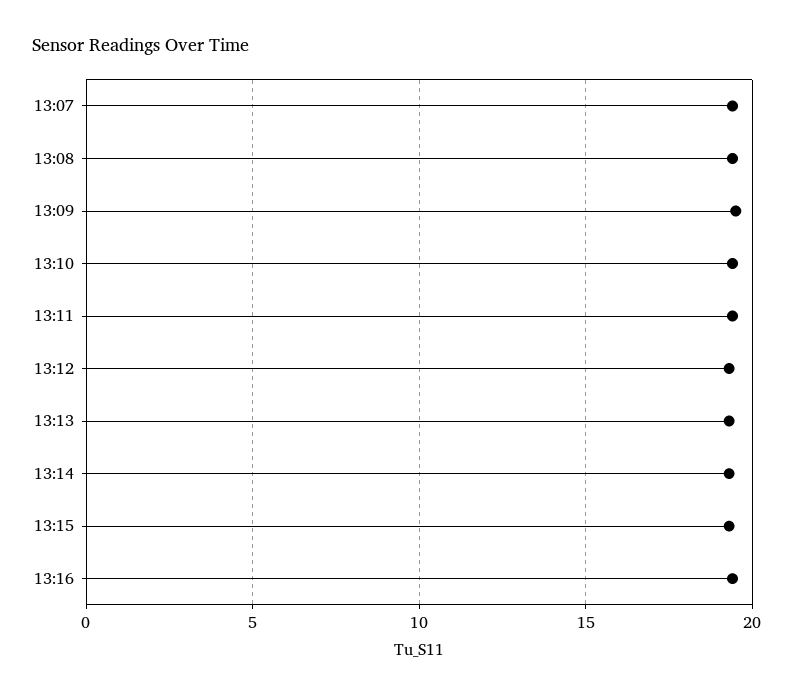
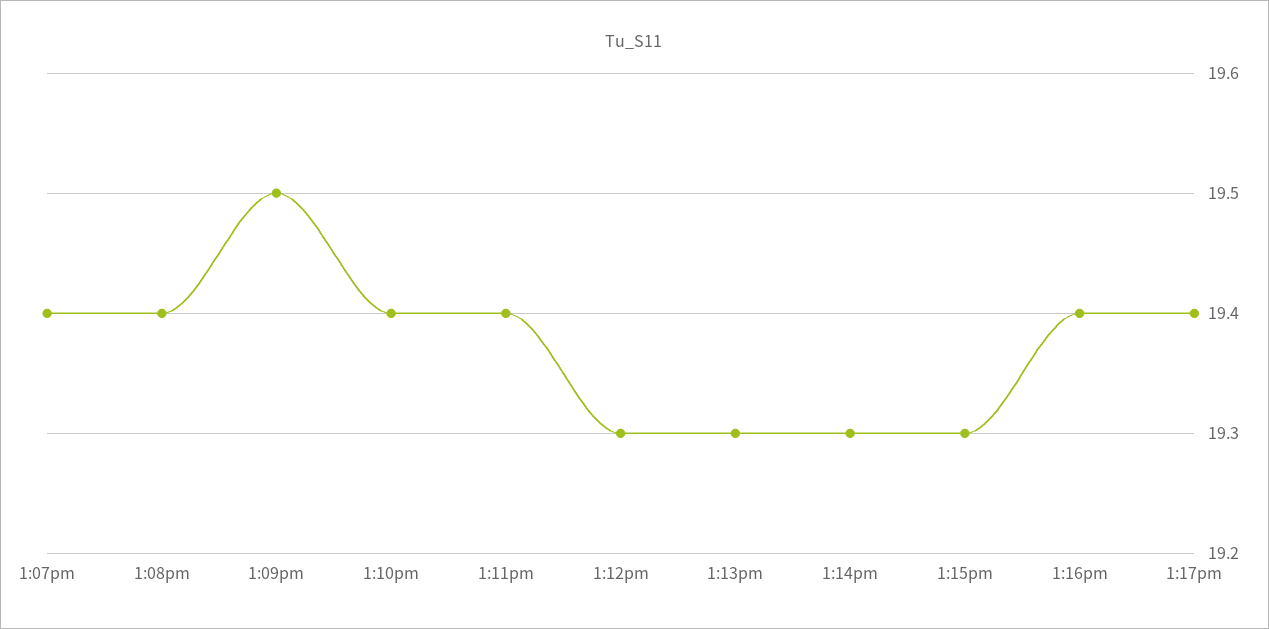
1:17pm: none -> 19.4

